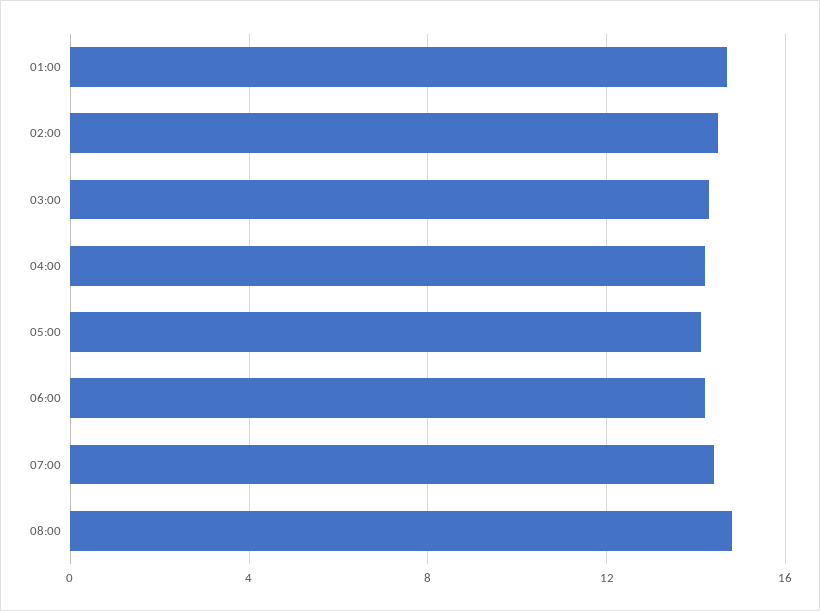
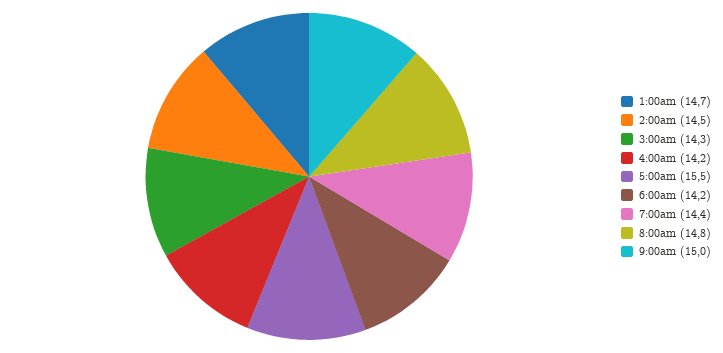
05:00: 14 -> 15.5
9:00am: none -> 15

